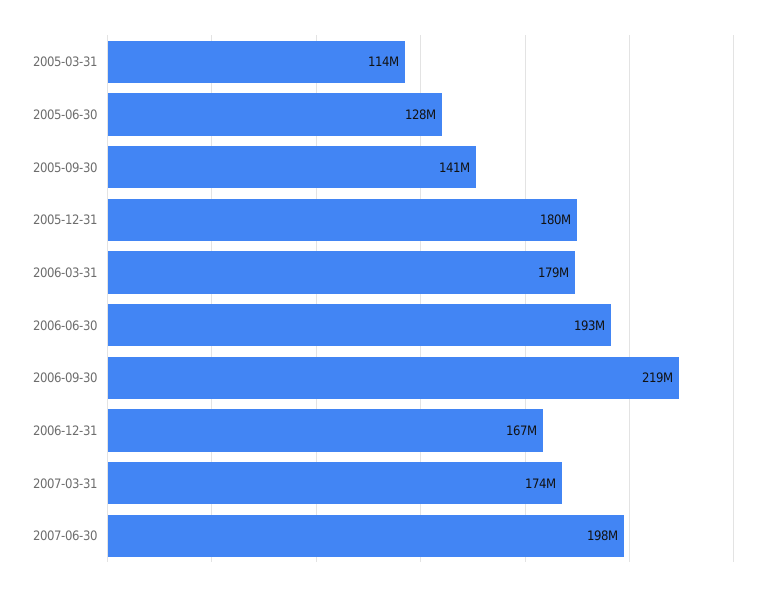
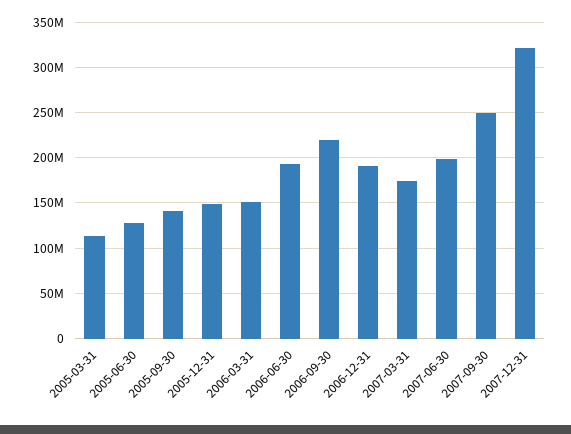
2005-12-31: 180000000 -> 150000000
2006-03-31: 179000000 -> 150000000
2006-12-31: 167000000 -> 190000000
2007-09-30: none -> 250000000
2007-12-31: none -> 320000000

